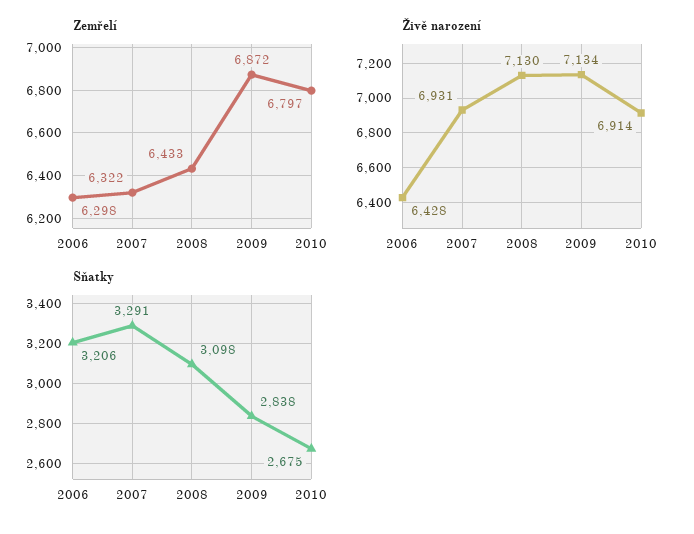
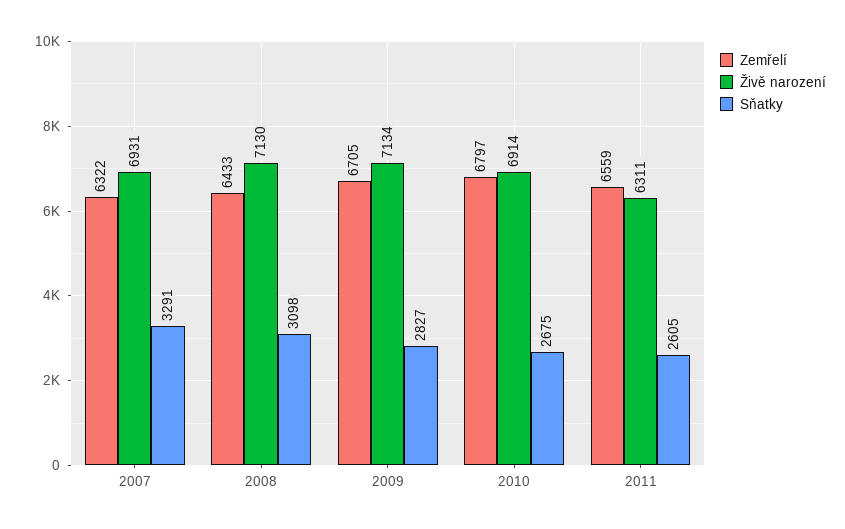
Zemřelí, 2006: 6298 -> none
Zemřelí, 2009: 6872 -> 6705
Živě narození, 2006: 6428 -> none
Sňatky, 2006: 3206 -> none
Sňatky, 2009: 2838 -> 2827
Zemřelí, 2011: none -> 6559
Živě narození, 2011: none -> 6311
Sňatky, 2011: none -> 2605

